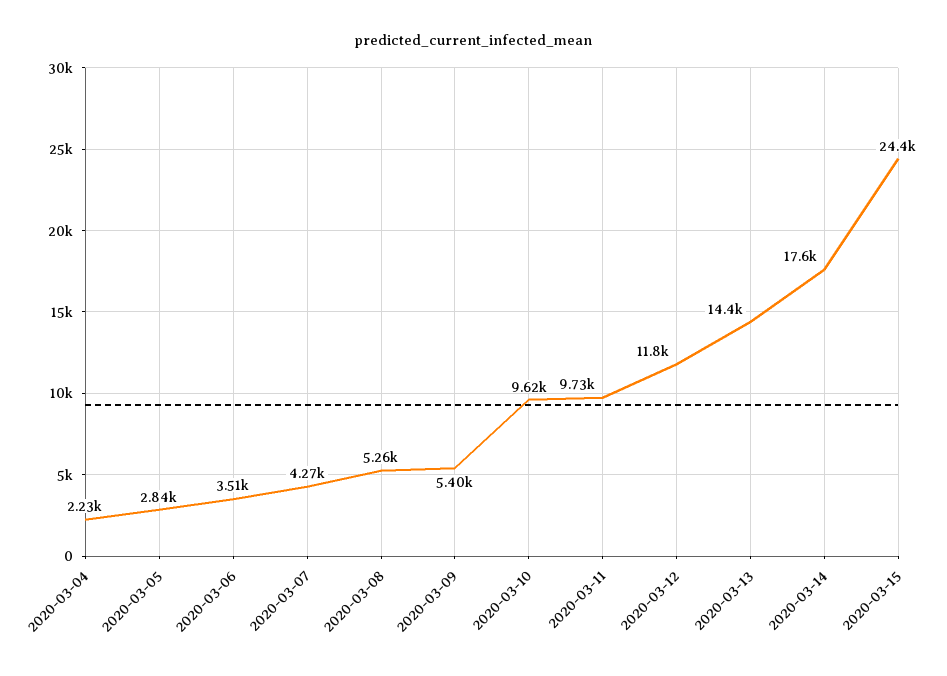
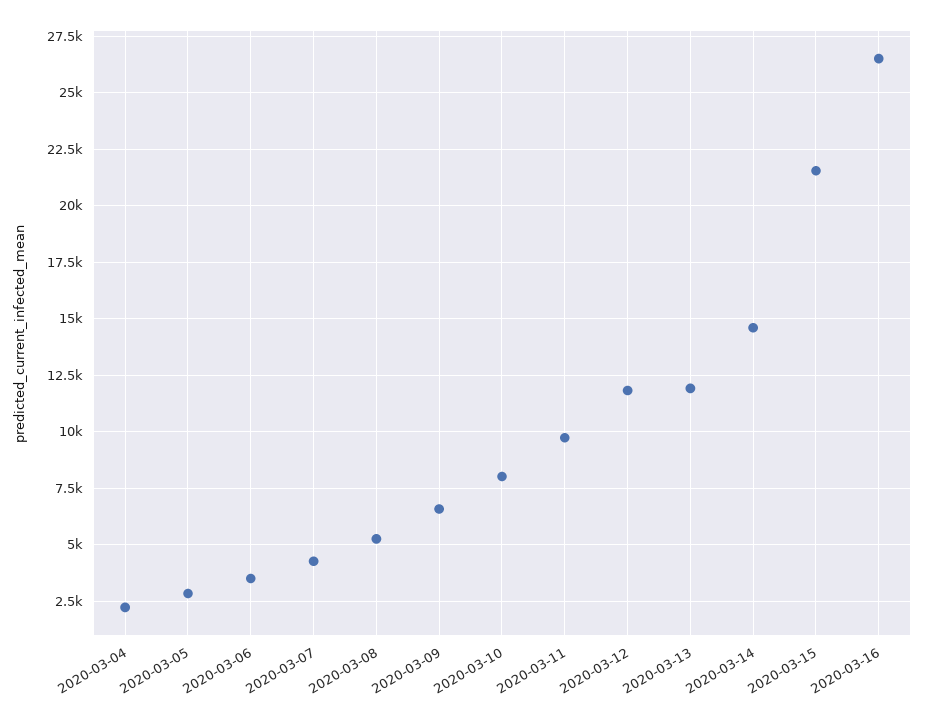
2020-03-09: 5400 -> 6500
2020-03-10: 9620 -> 8000
2020-03-13: 14400 -> 12000
2020-03-14: 17600 -> 14500
2020-03-15: 24400 -> 21500
2020-03-16: none -> 26500

